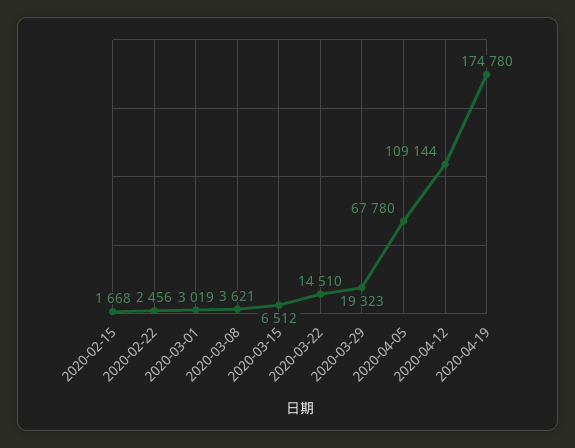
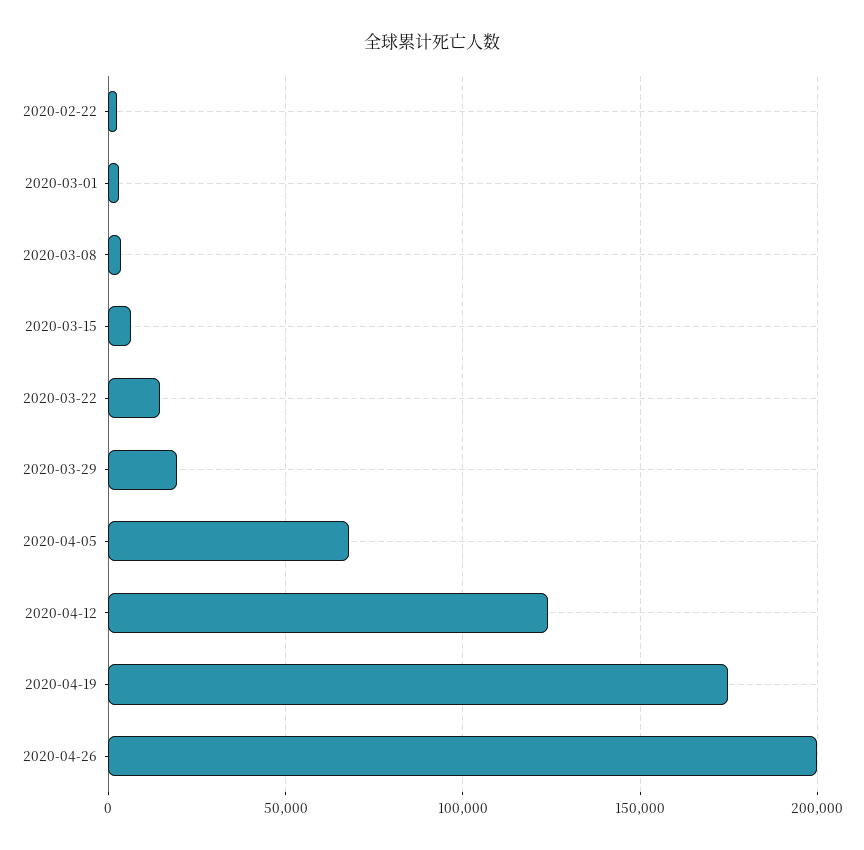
2020-02-15: 1668 -> none
2020-04-12: 109144 -> 125000
2020-04-26: none -> 200000

